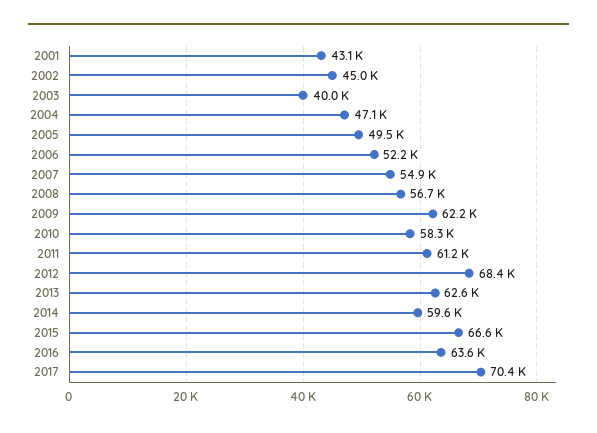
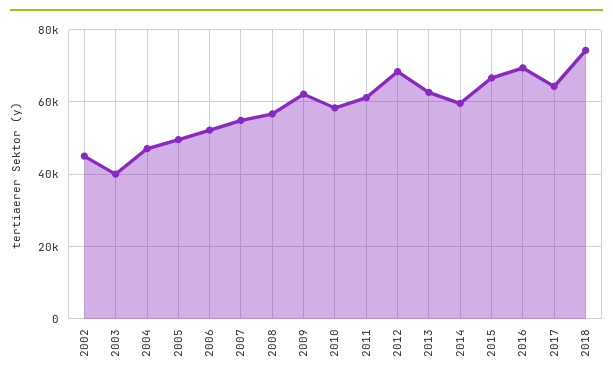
2001: 43100 -> none
2016: 63600 -> 70000
2017: 70400 -> 64000
2018: none -> 74000

